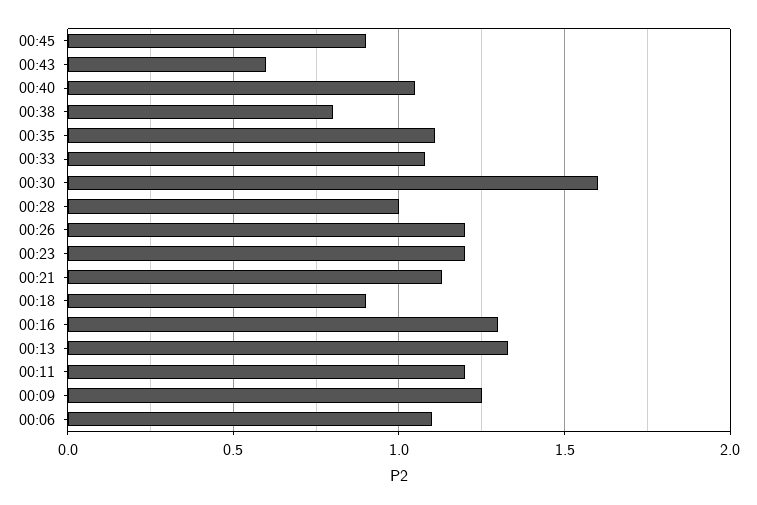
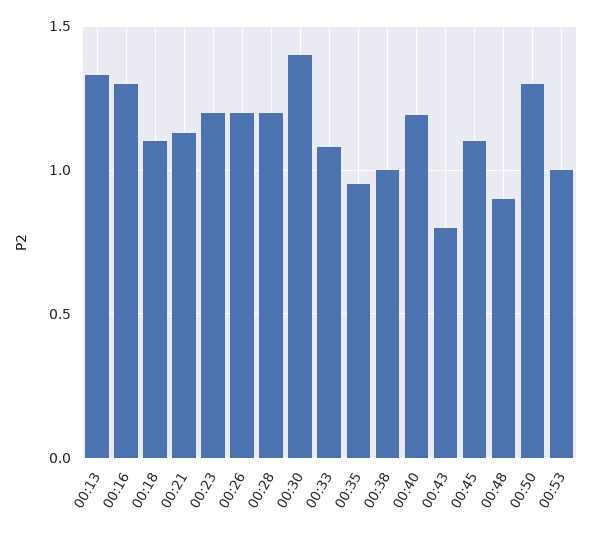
00:45: 0.9 -> 1.1
00:43: 0.6 -> 0.8
00:40: 1.05 -> 1.2
00:38: 0.8 -> 1
00:35: 1.1 -> 0.95
00:30: 1.6 -> 1.4
00:28: 1 -> 1.2
00:18: 0.9 -> 1.1
00:11: 1.2 -> none
00:09: 1.25 -> none
00:06: 1.1 -> none
00:48: none -> 0.9
00:50: none -> 1.3
00:53: none -> 1

